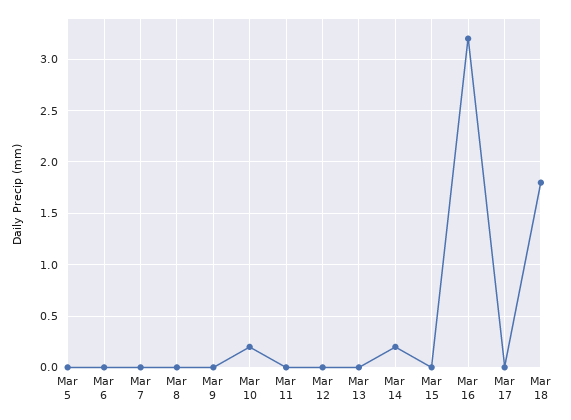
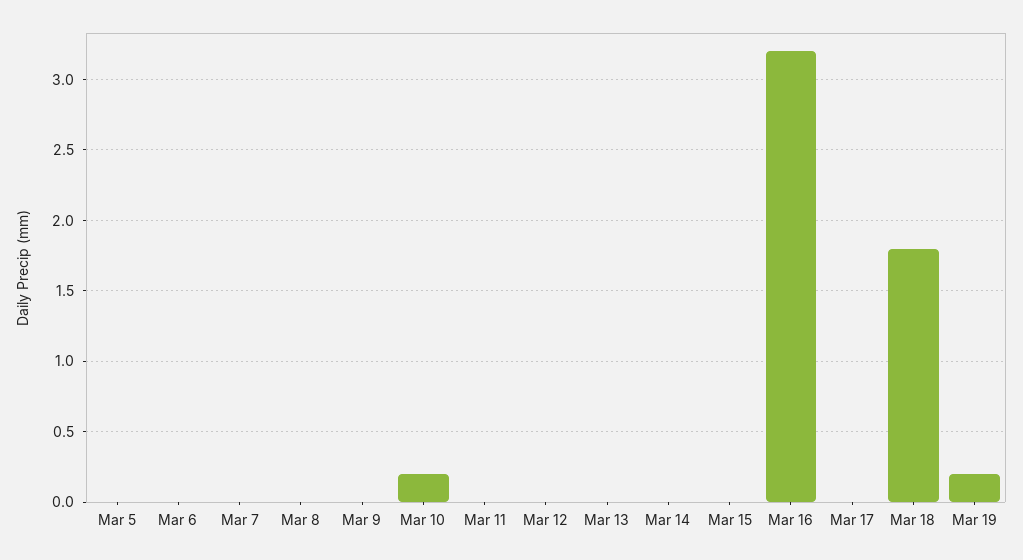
Mar 14: 0.2 -> 0
Mar 19: none -> 0.2

